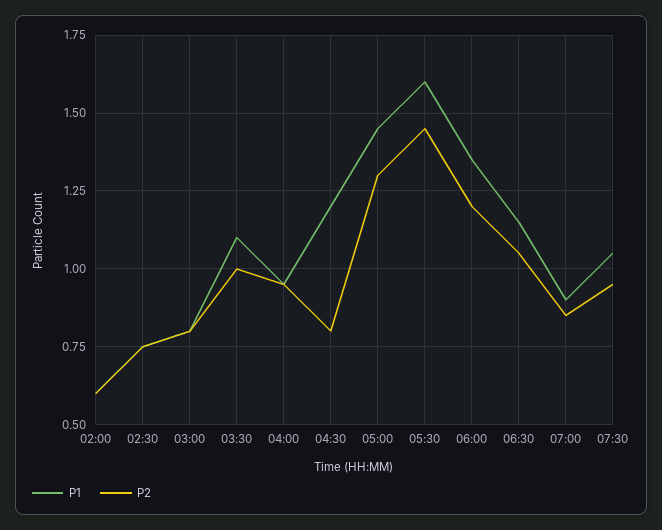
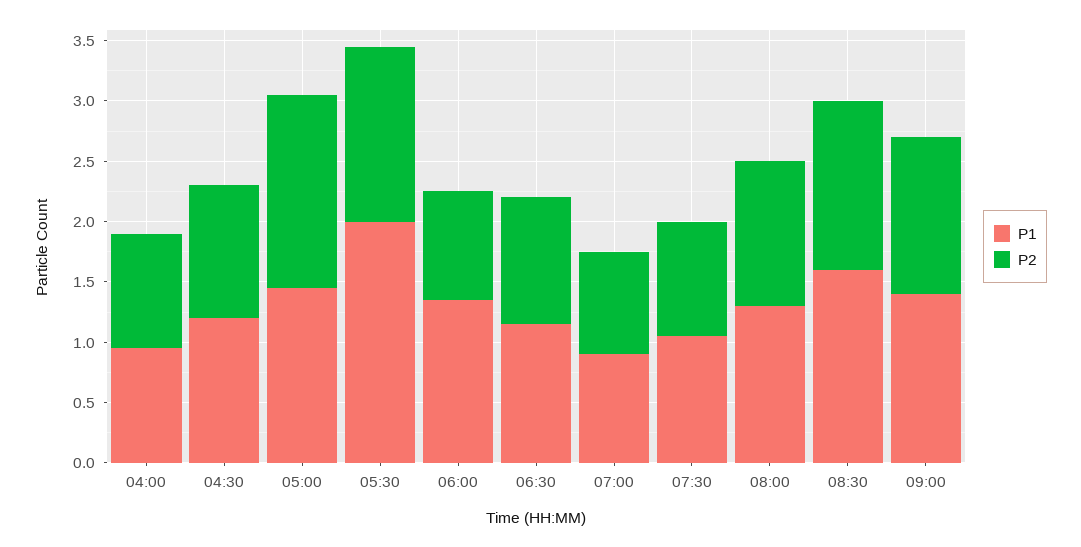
P1, 02:00: 0.6 -> none
P2, 02:00: 0.6 -> none
P1, 02:30: 0.75 -> none
P2, 02:30: 0.75 -> none
P1, 03:00: 0.8 -> none
P2, 03:00: 0.8 -> none
P1, 03:30: 1.1 -> none
P2, 03:30: 1 -> none
P2, 04:30: 0.8 -> 1.1
P2, 05:00: 1.3 -> 1.6
P1, 05:30: 1.6 -> 2
P2, 06:00: 1.2 -> 0.9
P1, 08:00: none -> 1.3
P2, 08:00: none -> 1.2
P1, 08:30: none -> 1.6
P2, 08:30: none -> 1.4
P1, 09:00: none -> 1.4
P2, 09:00: none -> 1.3

